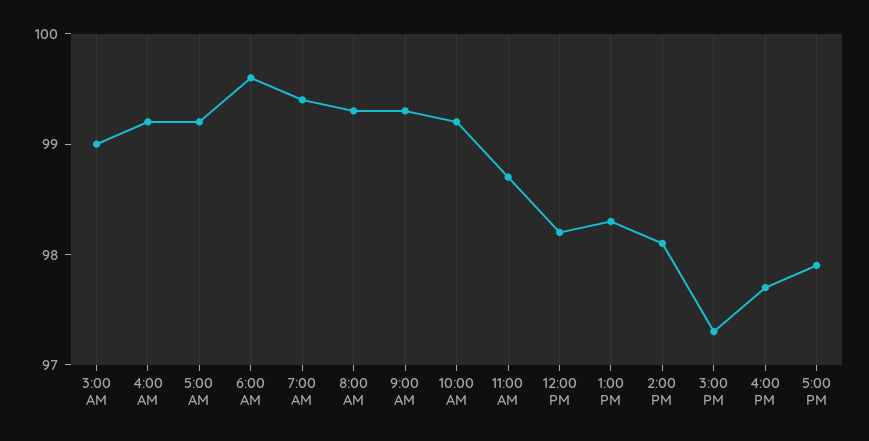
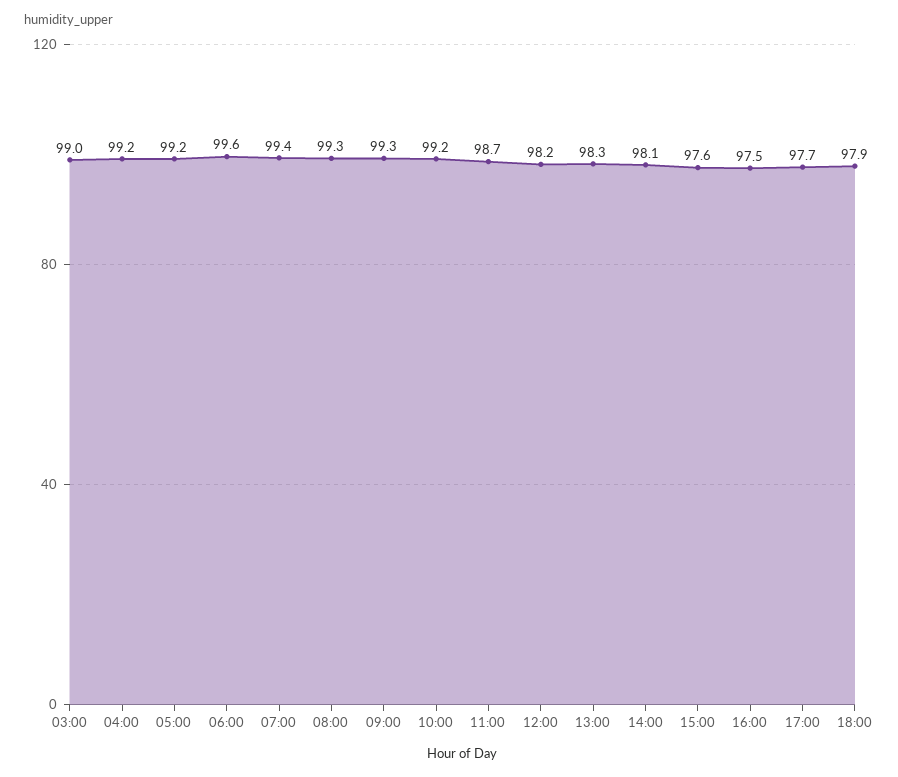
3:00 PM: 97.3 -> 97.6
4:00 PM: 97.7 -> 97.5
5:00 PM: 97.9 -> 97.7
18:00: none -> 97.9

